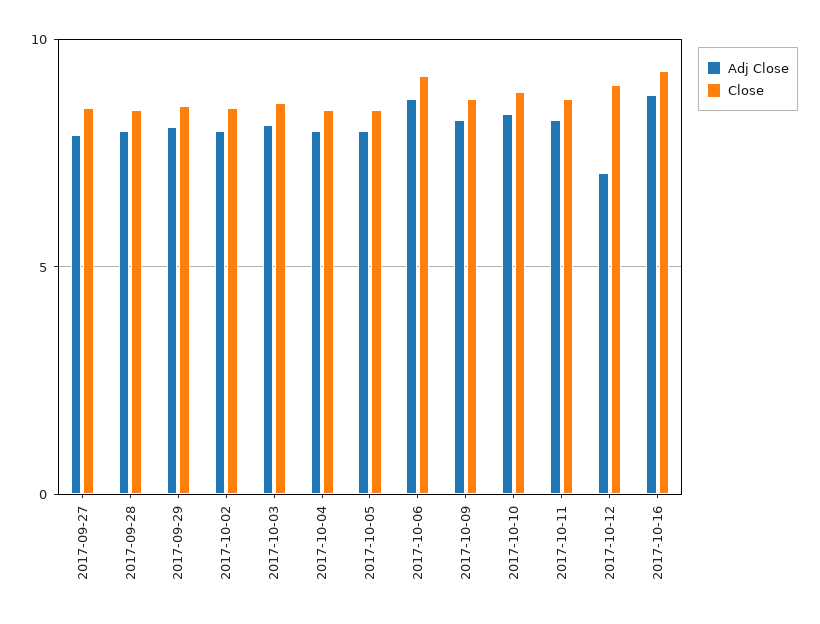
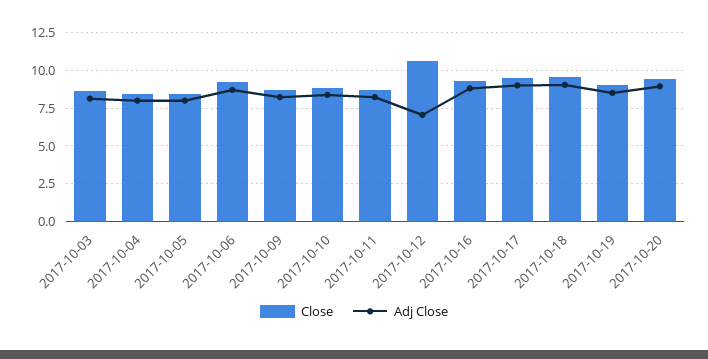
Adj Close, 2017-09-27: 8 -> none
Close, 2017-09-27: 8.5 -> none
Adj Close, 2017-09-28: 8 -> none
Close, 2017-09-28: 8.5 -> none
Adj Close, 2017-09-29: 8 -> none
Close, 2017-09-29: 8.5 -> none
Adj Close, 2017-10-02: 8 -> none
Close, 2017-10-02: 8.5 -> none
Close, 2017-10-12: 9 -> 10.5
Close, 2017-10-17: none -> 9.5
Adj Close, 2017-10-17: none -> 9
Close, 2017-10-18: none -> 9.5
Adj Close, 2017-10-18: none -> 9
Close, 2017-10-19: none -> 9
Adj Close, 2017-10-19: none -> 8.5
Close, 2017-10-20: none -> 9.5
Adj Close, 2017-10-20: none -> 9

